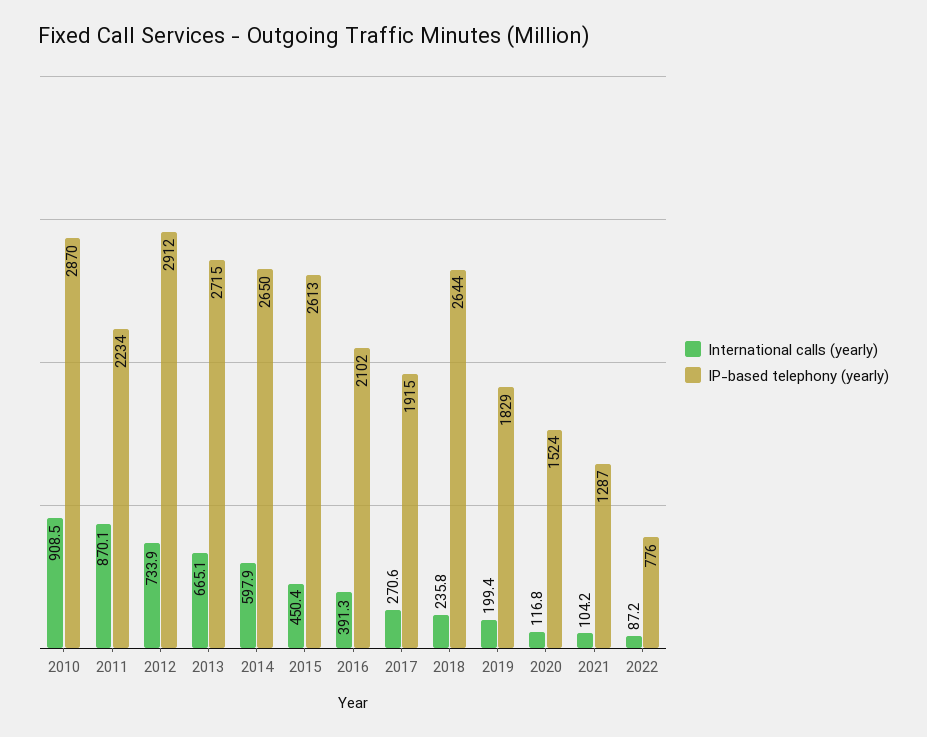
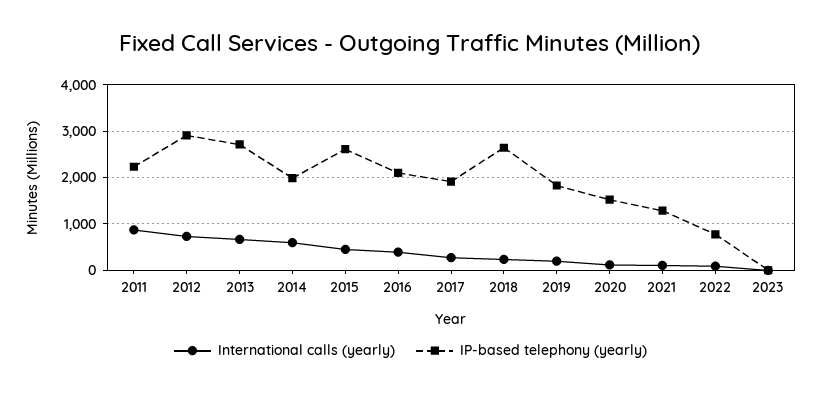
International calls (yearly), 2010: 908.5 -> none
IP-based telephony (yearly), 2010: 2870 -> none
IP-based telephony (yearly), 2014: 2650 -> 2000
International calls (yearly), 2023: none -> 0
IP-based telephony (yearly), 2023: none -> 0

